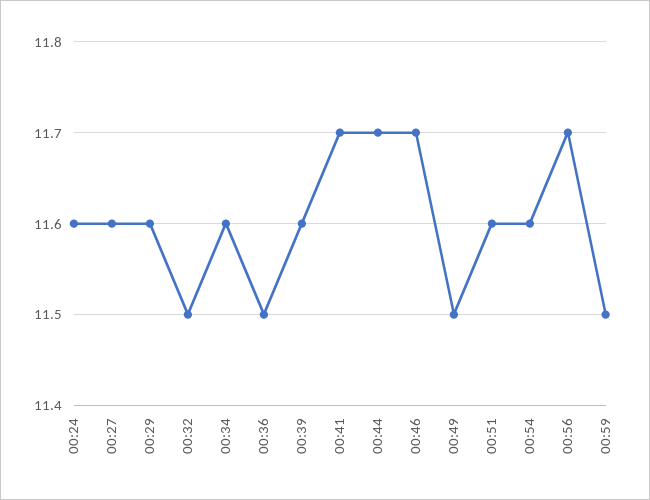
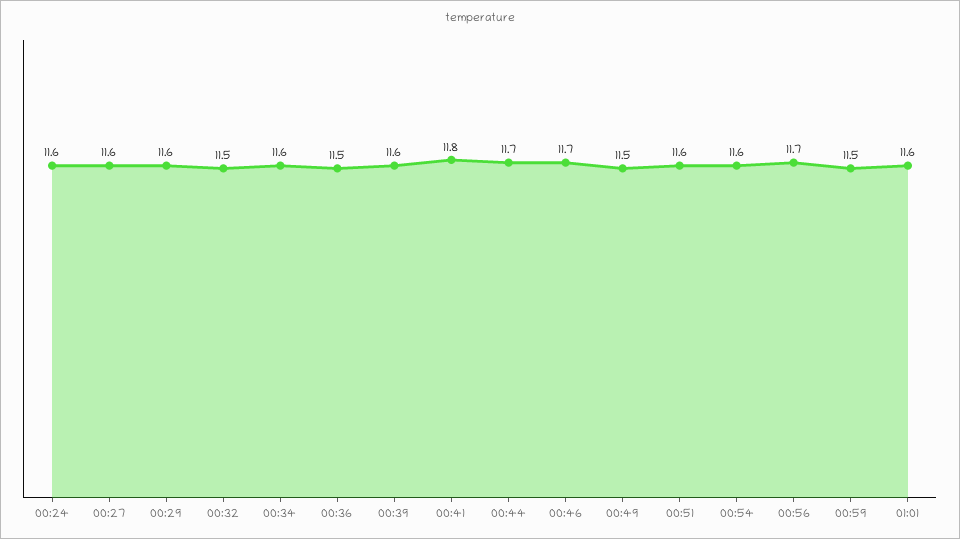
00:41: 11.7 -> 11.8
01:01: none -> 11.6

